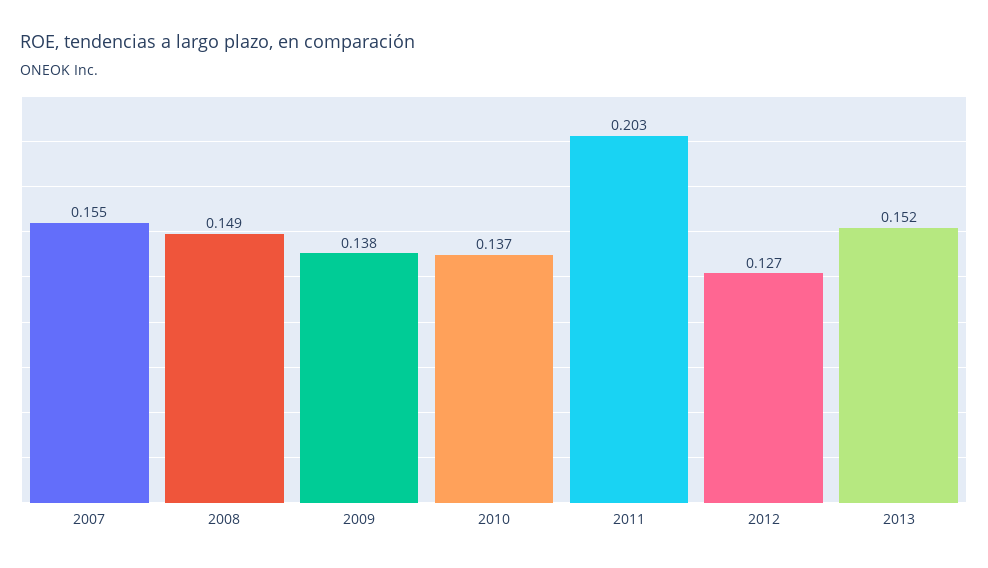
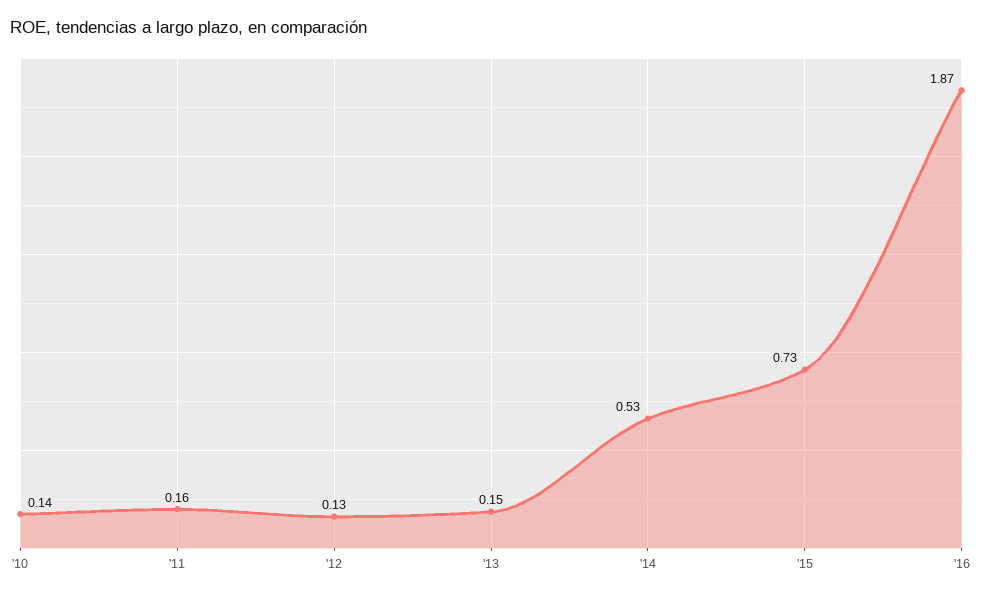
2007: 0.155 -> none
2008: 0.149 -> none
2009: 0.138 -> none
2011: 0.203 -> 0.16
'14: none -> 0.53
'15: none -> 0.73
'16: none -> 1.87

